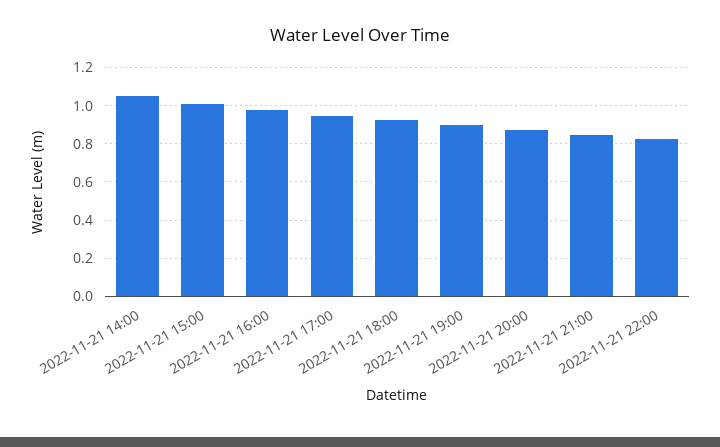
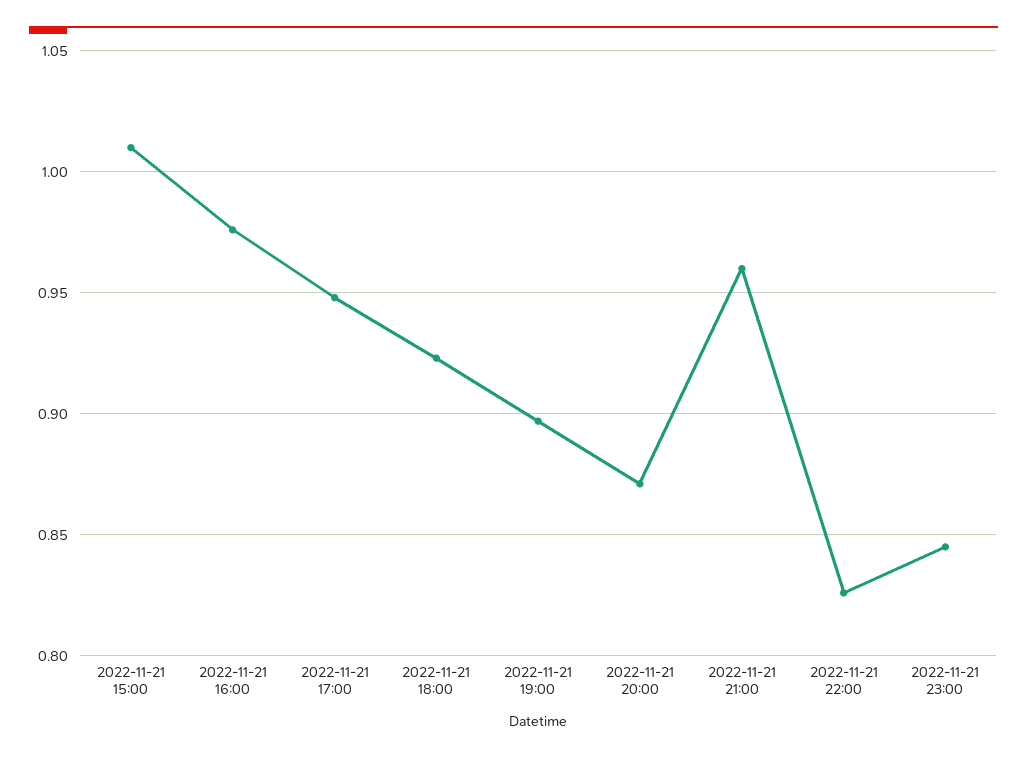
2022-11-21 14:00: 1.05 -> none
2022-11-21 21:00: 0.85 -> 0.96
2022-11-21 23:00: none -> 0.845

